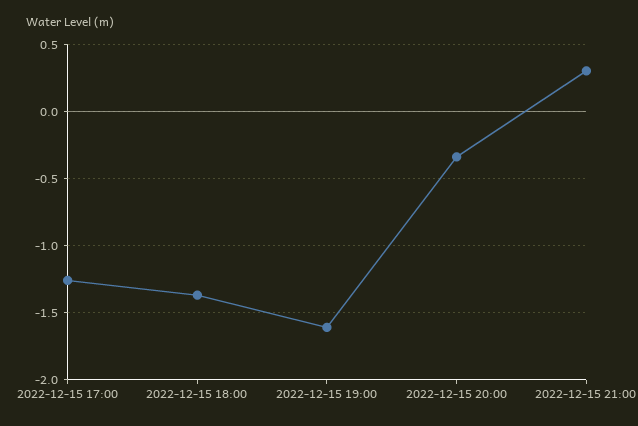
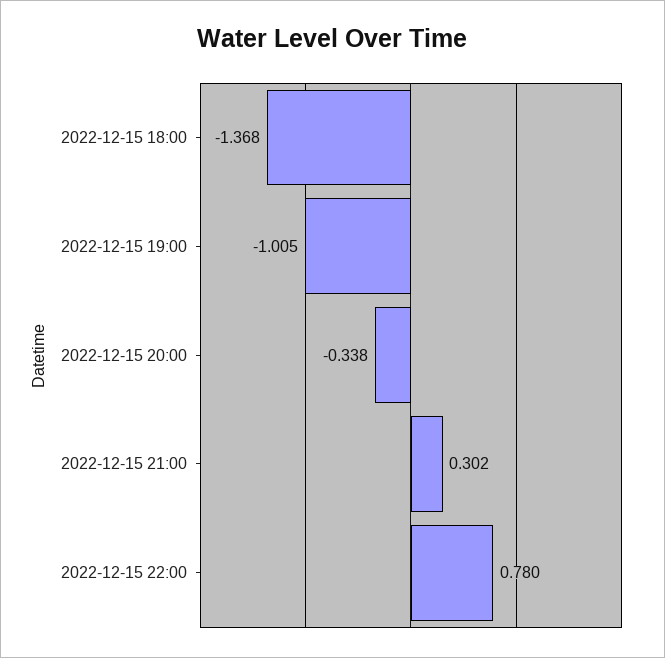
2022-12-15 17:00: -1.25 -> none
2022-12-15 19:00: -1.6 -> -1.005
2022-12-15 22:00: none -> 0.78

